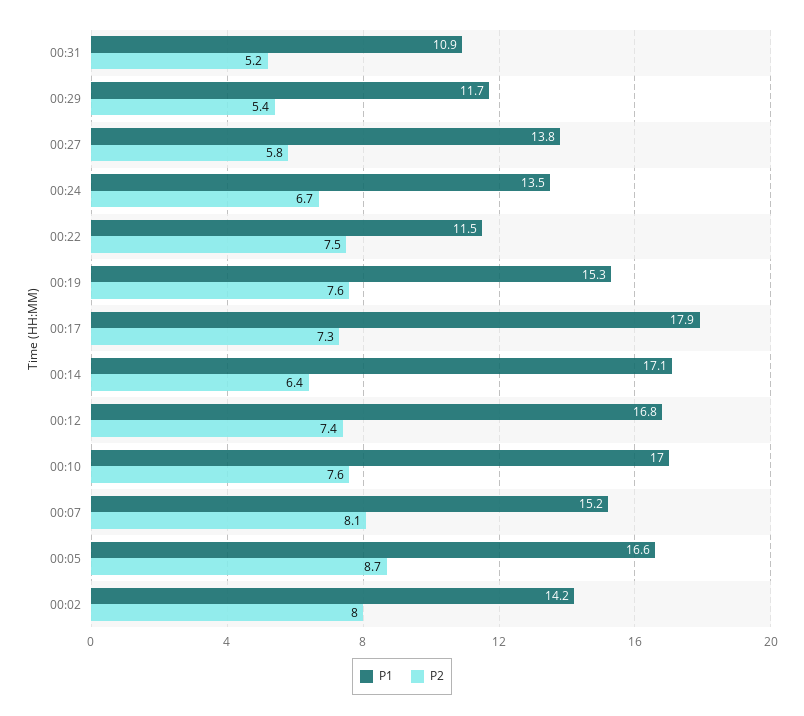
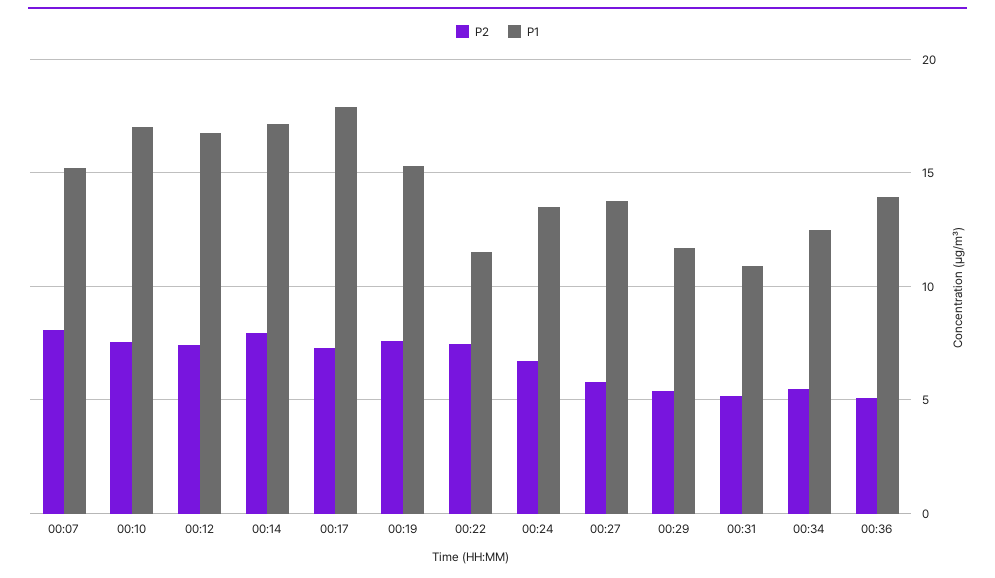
P2, 00:14: 6.4 -> 8
P1, 00:05: 16.6 -> none
P2, 00:05: 8.7 -> none
P1, 00:02: 14.2 -> none
P2, 00:02: 8 -> none
P2, 00:34: none -> 5.5
P1, 00:34: none -> 12.5
P2, 00:36: none -> 5
P1, 00:36: none -> 14

